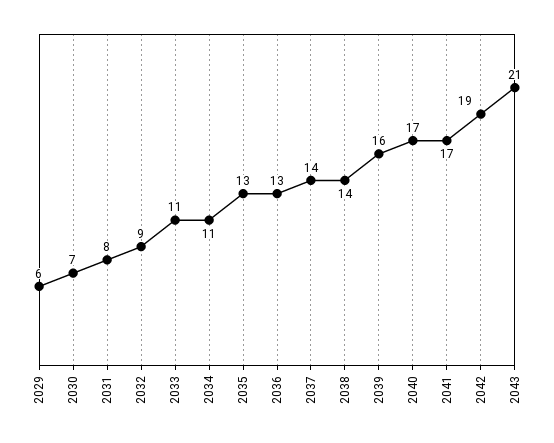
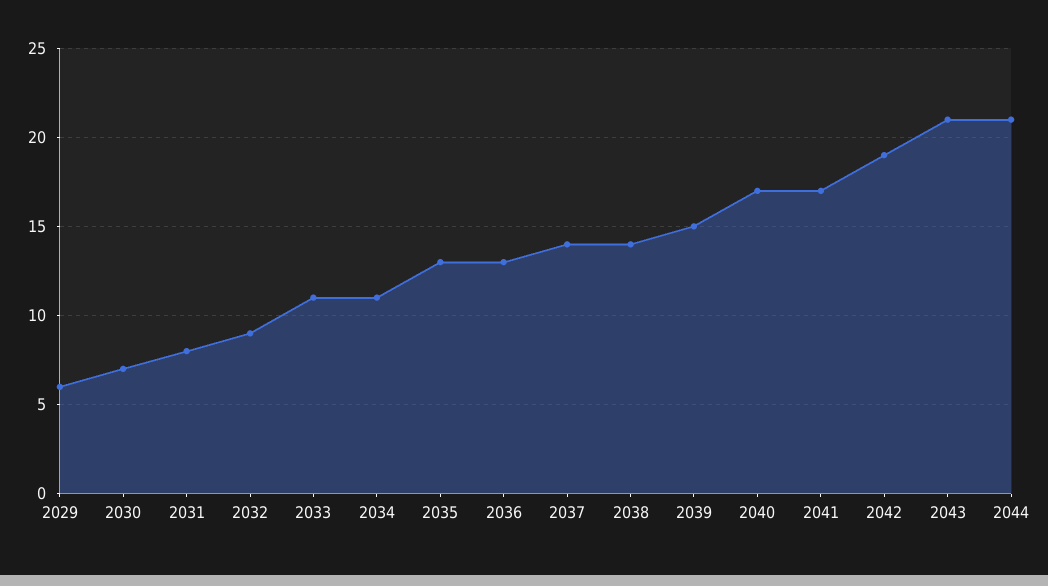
2039: 16 -> 15
2044: none -> 21

